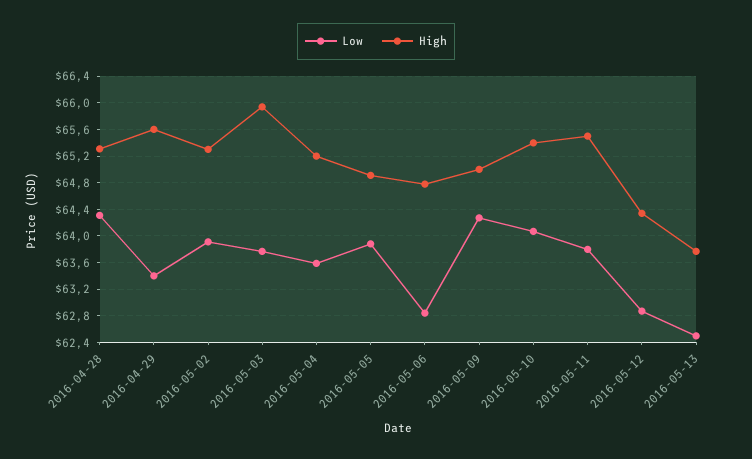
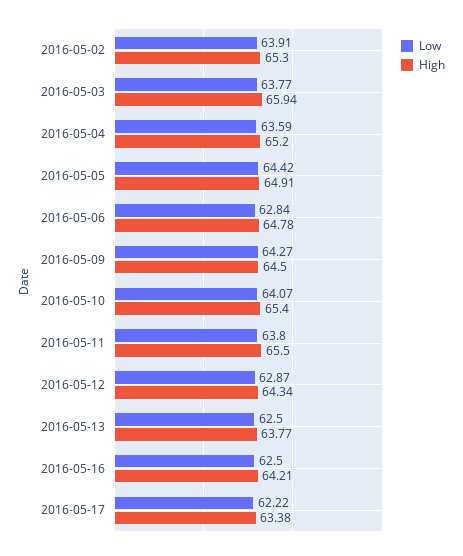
Low, 2016-04-28: 64.3 -> none
High, 2016-04-28: 65.3 -> none
Low, 2016-04-29: 63.4 -> none
High, 2016-04-29: 65.6 -> none
Low, 2016-05-05: 63.9 -> 64.42
High, 2016-05-09: 65 -> 64.5
Low, 2016-05-16: none -> 62.5
High, 2016-05-16: none -> 64.21
Low, 2016-05-17: none -> 62.22
High, 2016-05-17: none -> 63.38

